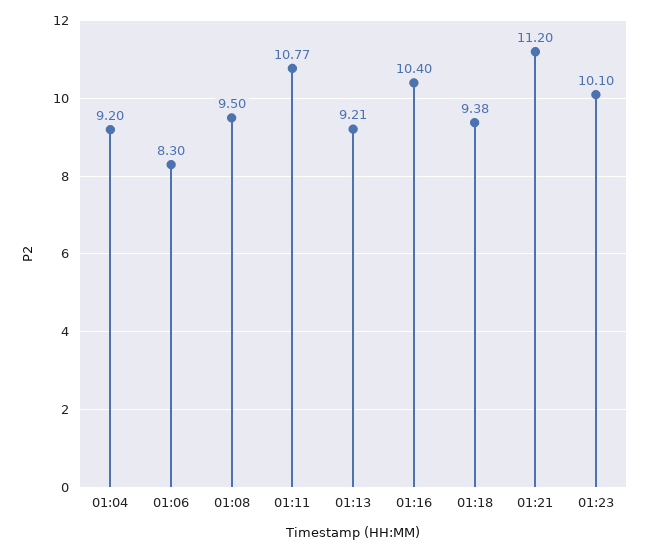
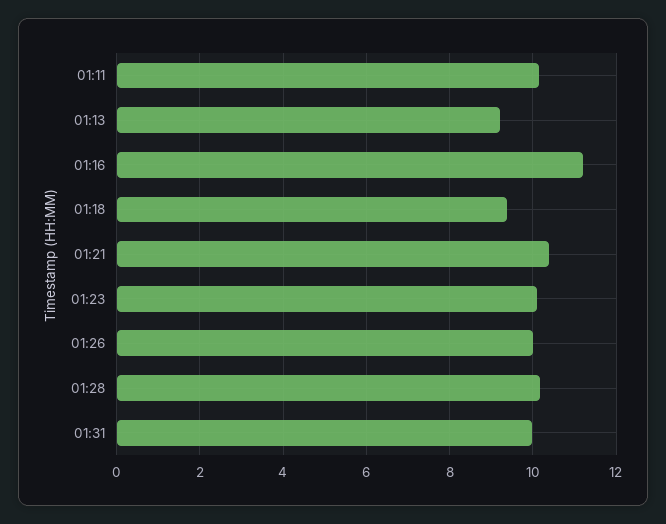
01:04: 9.2 -> none
01:06: 8.3 -> none
01:08: 9.5 -> none
01:11: 10.77 -> 10.2
01:16: 10.4 -> 11.2
01:21: 11.2 -> 10.4
01:26: none -> 10
01:28: none -> 10.2
01:31: none -> 10

